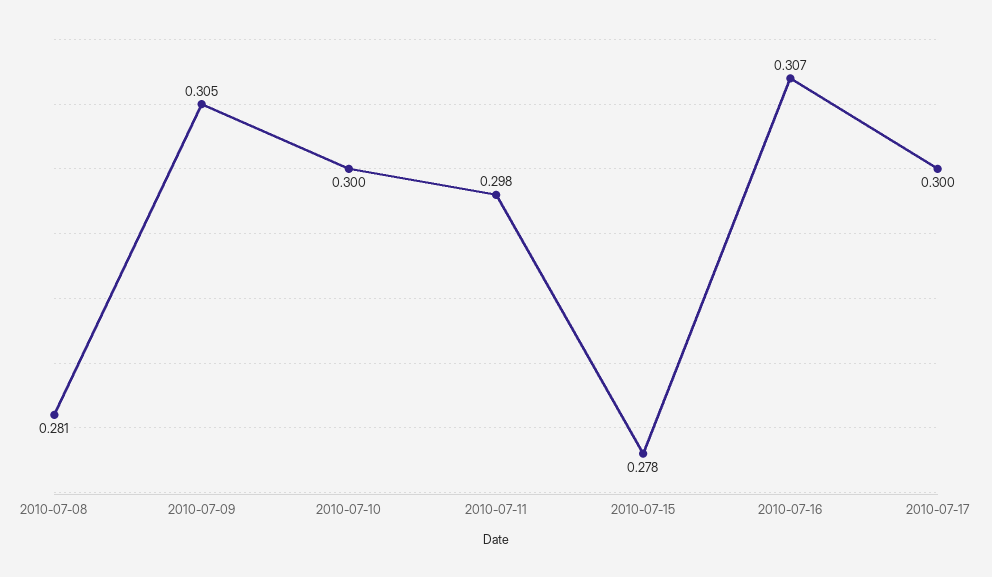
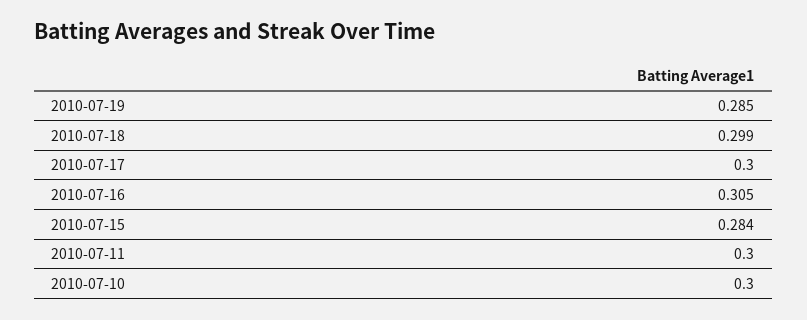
2010-07-08: 0.281 -> none
2010-07-09: 0.305 -> none
2010-07-11: 0.298 -> 0.3
2010-07-15: 0.278 -> 0.284
2010-07-16: 0.307 -> 0.305
2010-07-19: none -> 0.285
2010-07-18: none -> 0.299

